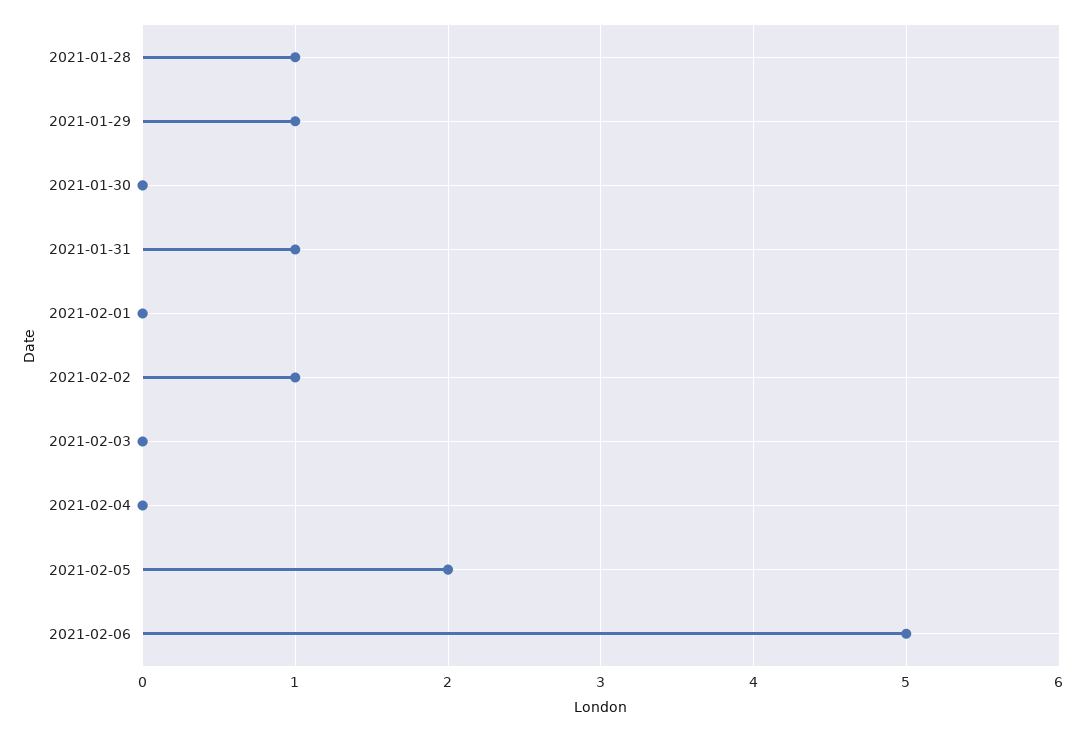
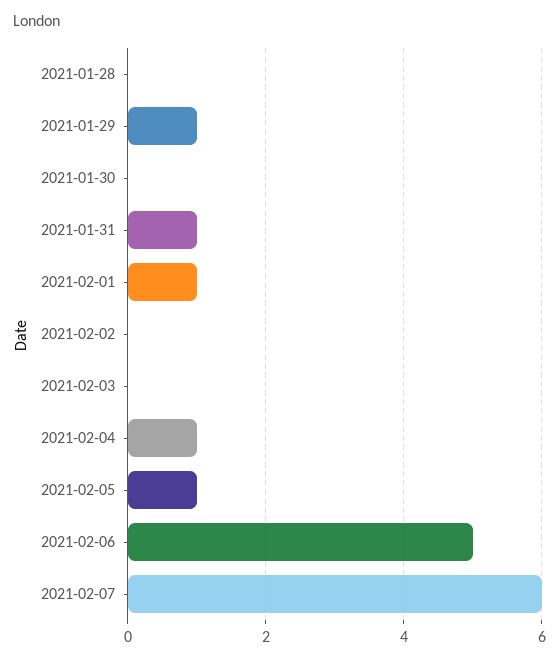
2021-01-28: 1 -> 0
2021-02-01: 0 -> 1
2021-02-02: 1 -> 0
2021-02-04: 0 -> 1
2021-02-05: 2 -> 1
2021-02-07: none -> 6

